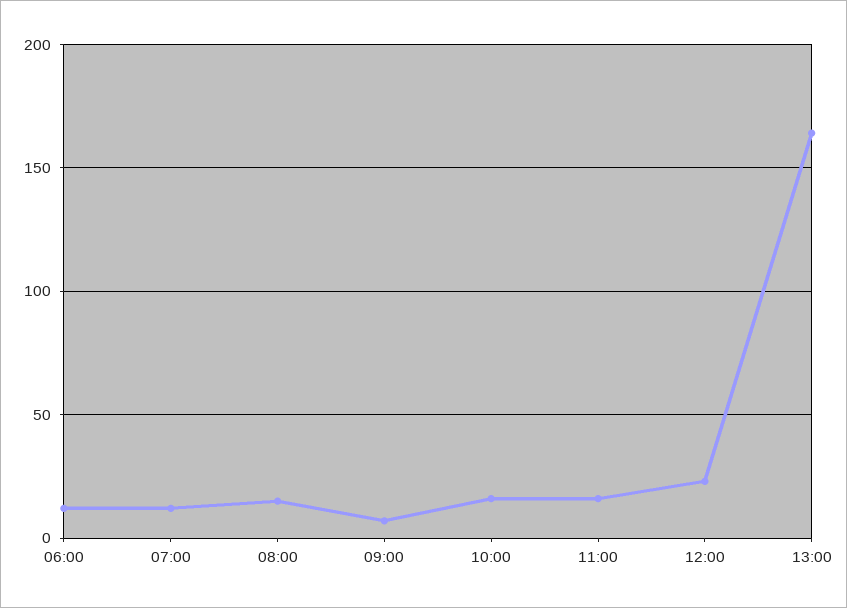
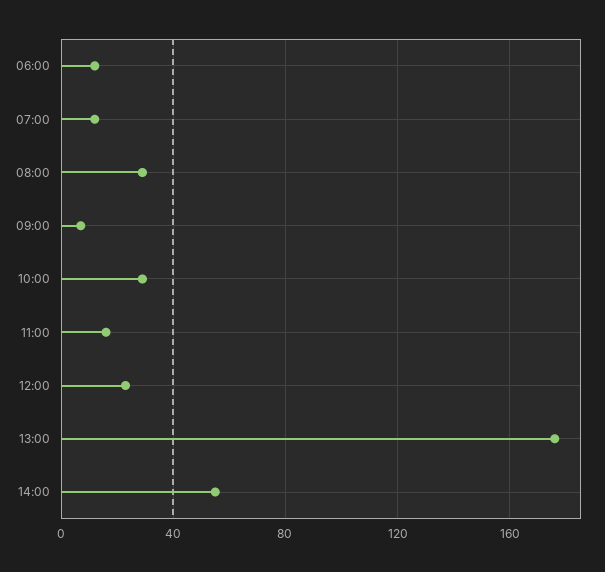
08:00: 15 -> 30
10:00: 15 -> 30
13:00: 165 -> 175
14:00: none -> 55

